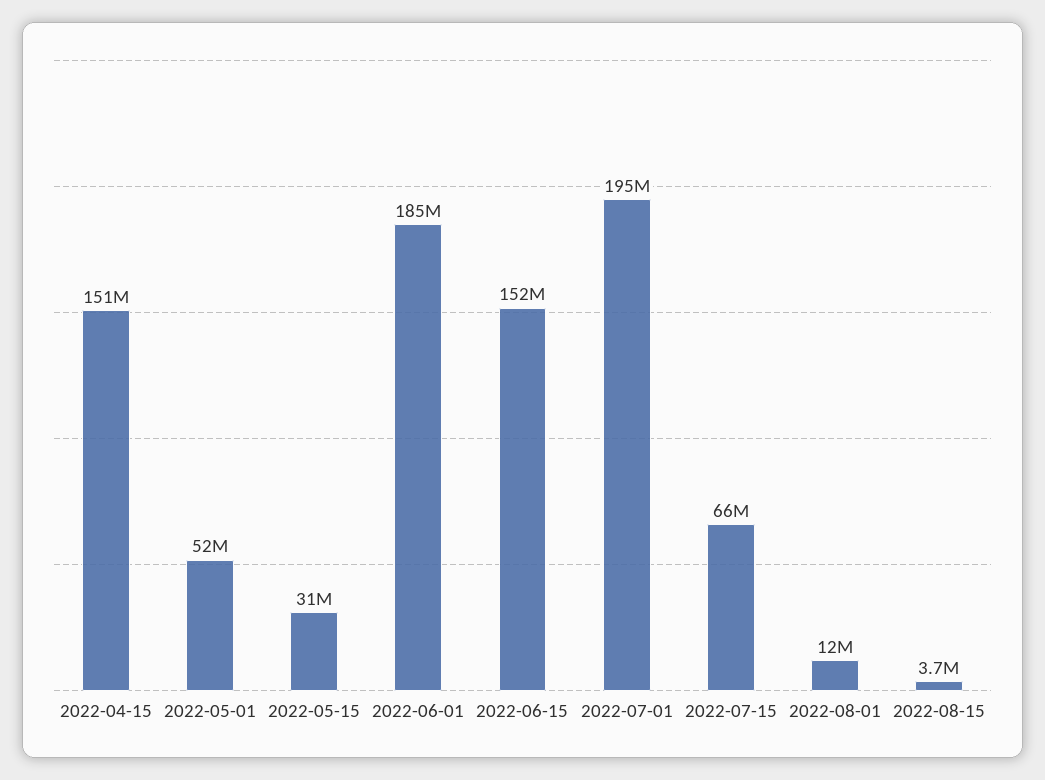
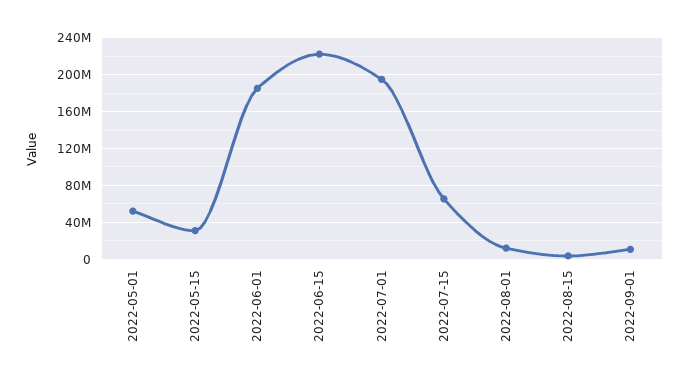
2022-04-15: 151000000 -> none
2022-06-15: 152000000 -> 220000000
2022-09-01: none -> 10000000

